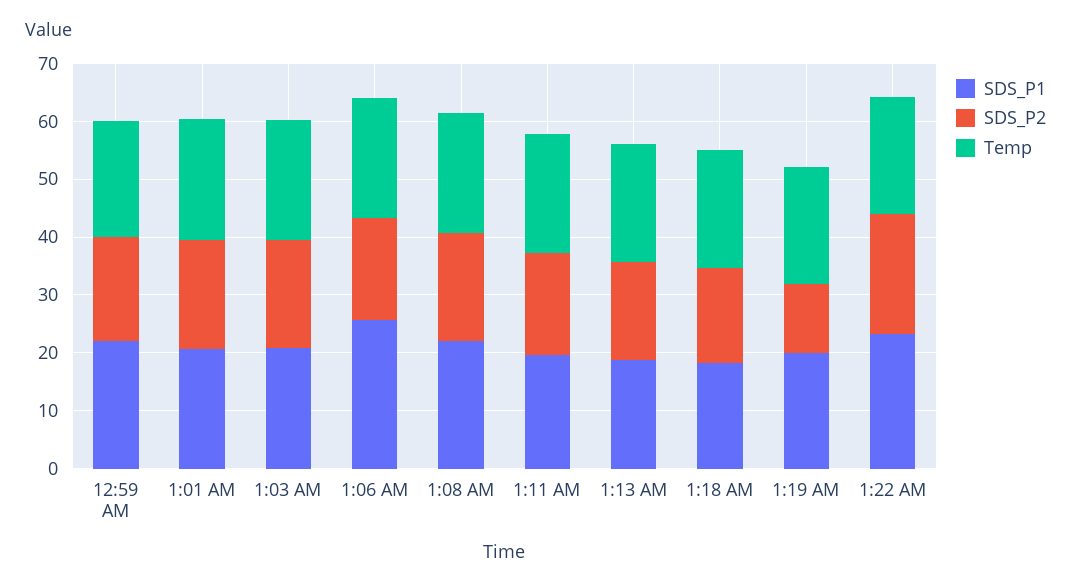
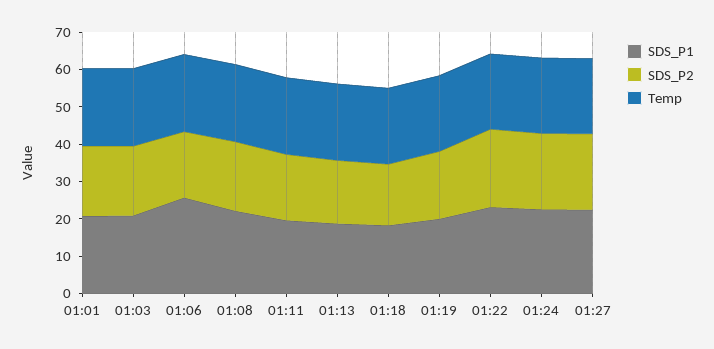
SDS_P1, 12:59 AM: 22 -> none
SDS_P2, 12:59 AM: 18 -> none
Temp, 12:59 AM: 20 -> none
SDS_P2, 1:19 AM: 12 -> 17.5
SDS_P1, 01:24: none -> 22.5
SDS_P2, 01:24: none -> 20
Temp, 01:24: none -> 20
SDS_P1, 01:27: none -> 22.5
SDS_P2, 01:27: none -> 20
Temp, 01:27: none -> 20

